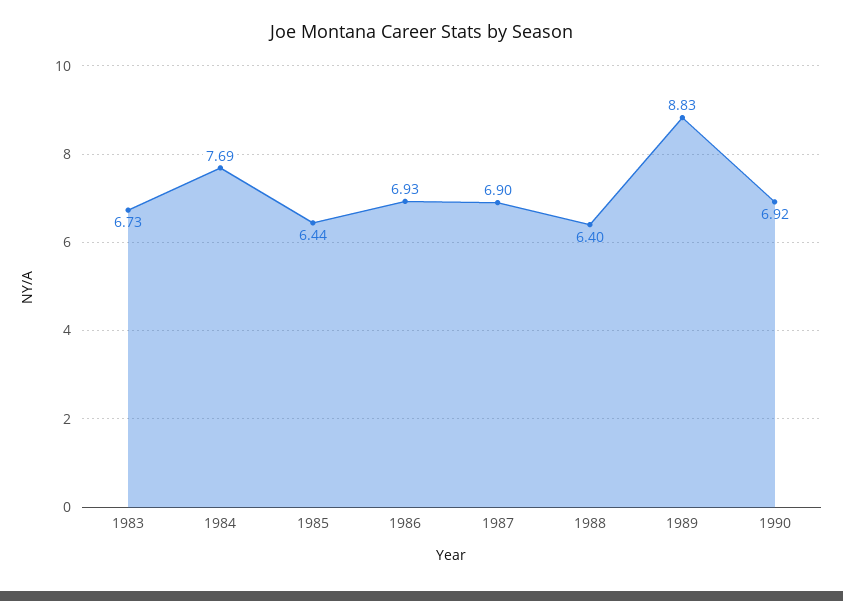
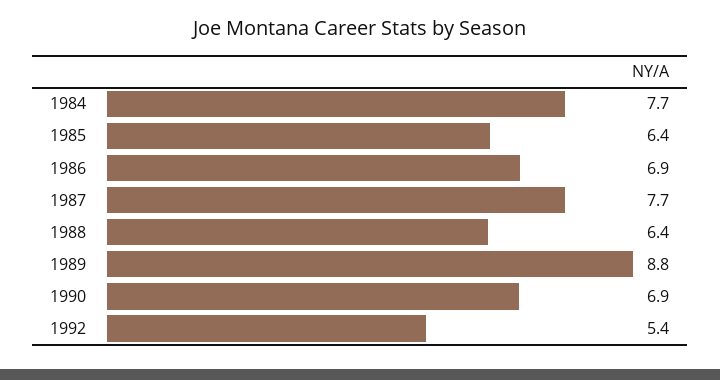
1983: 6.73 -> none
1987: 6.9 -> 7.7
1992: none -> 5.4

